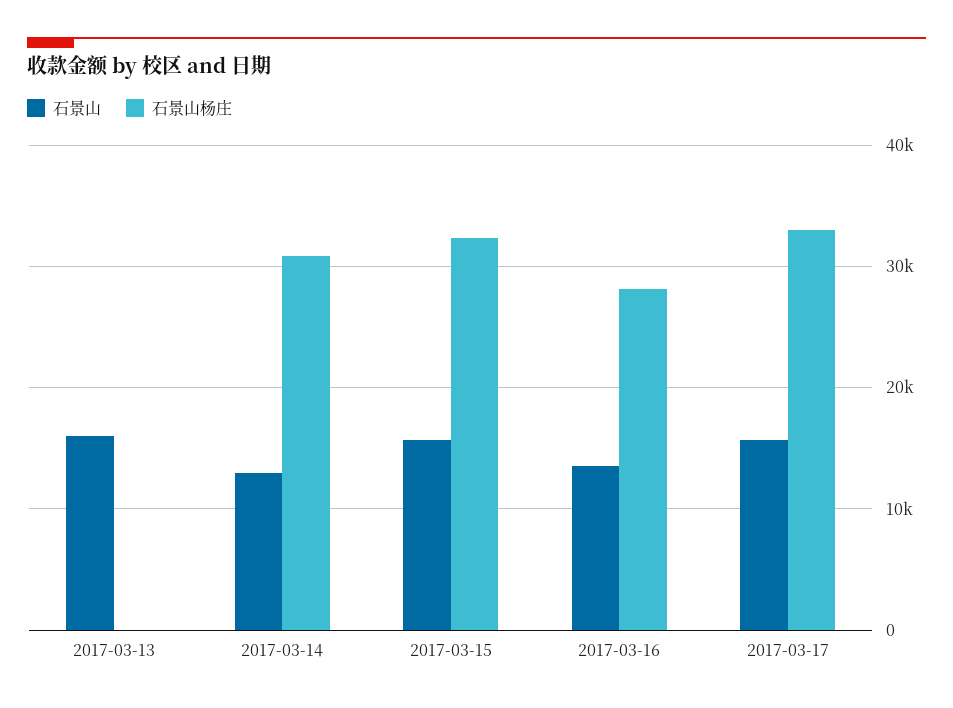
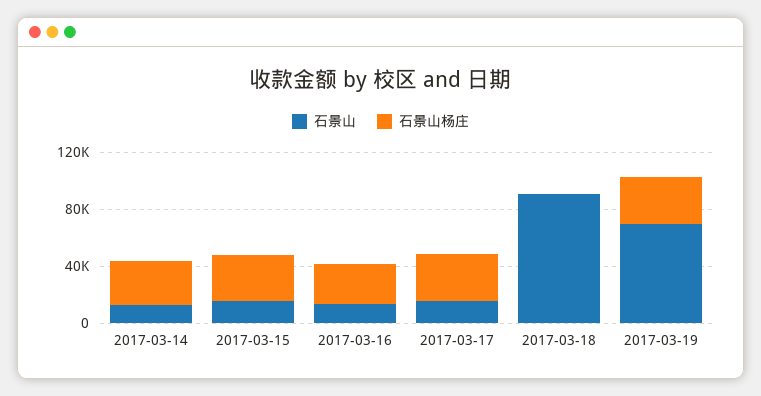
石景山, 2017-03-13: 16000 -> none
石景山杨庄, 2017-03-13: 0 -> none
石景山, 2017-03-18: none -> 90000
石景山杨庄, 2017-03-18: none -> 0
石景山, 2017-03-19: none -> 70000
石景山杨庄, 2017-03-19: none -> 30000

